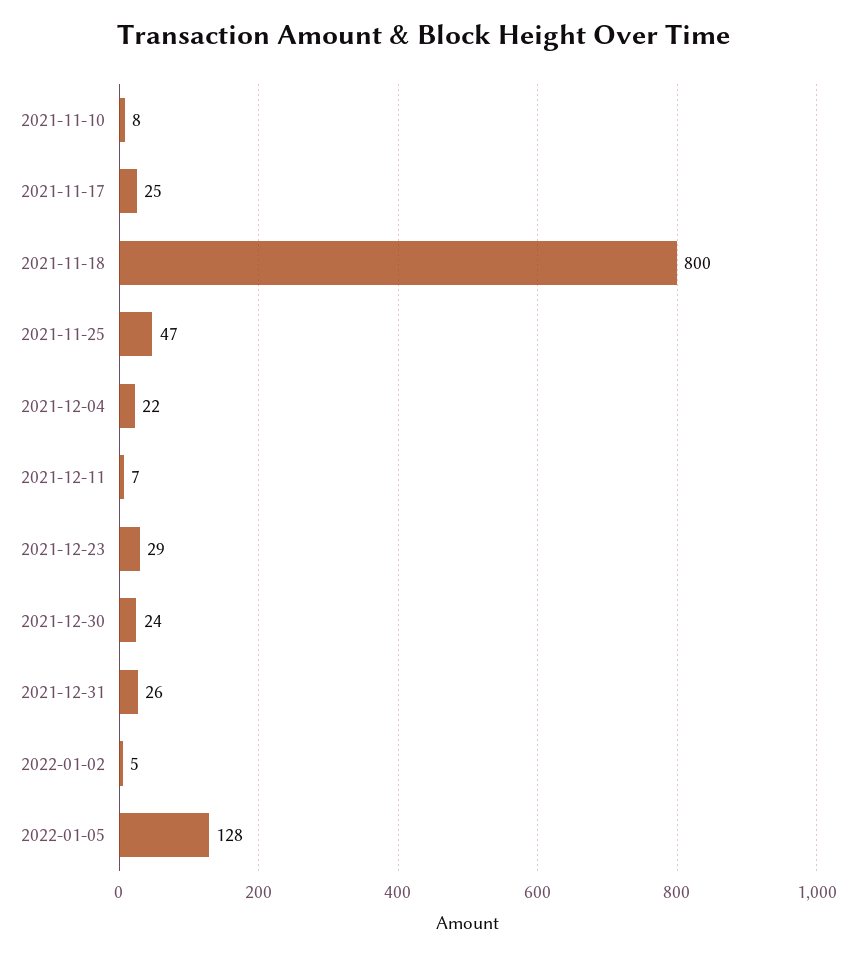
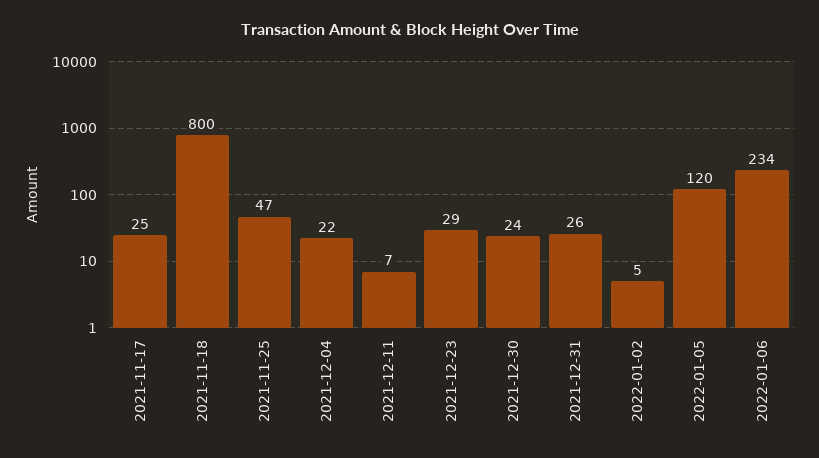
2021-11-10: 8 -> none
2022-01-05: 128 -> 120
2022-01-06: none -> 234

